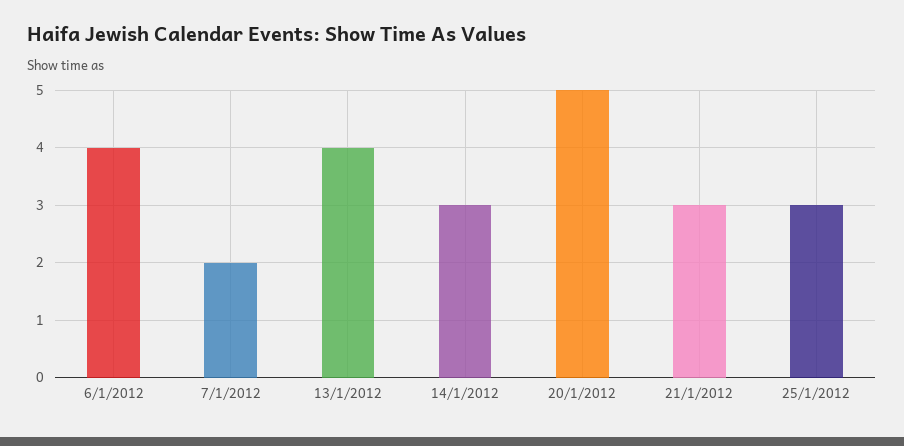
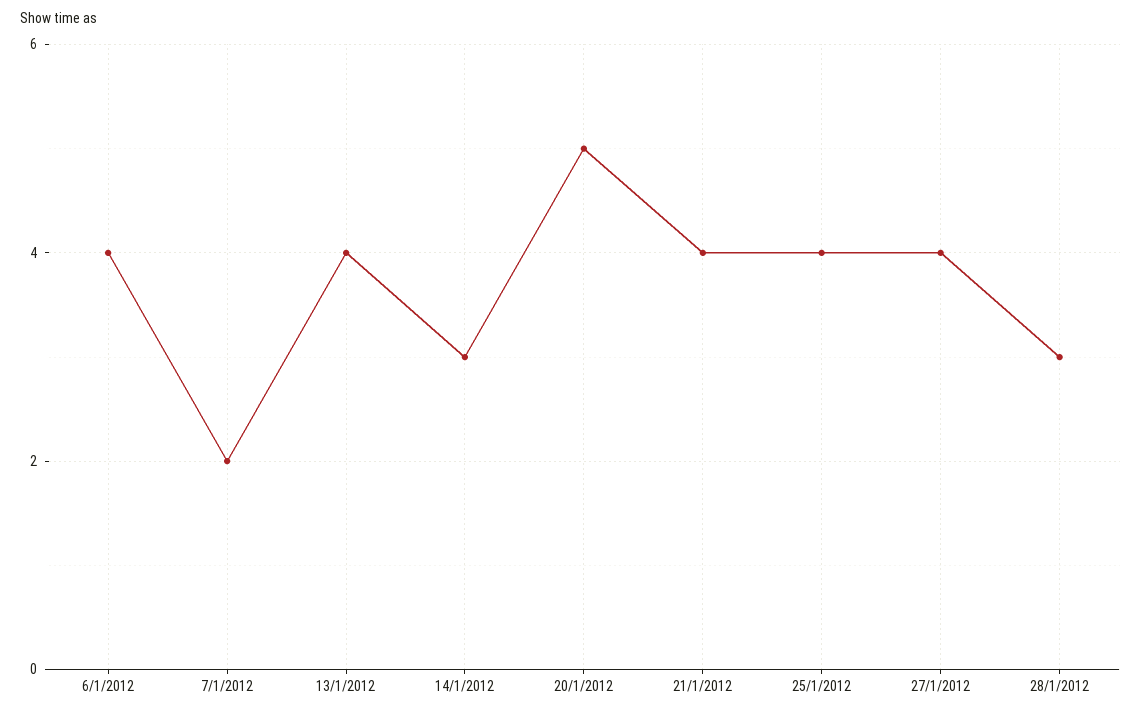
21/1/2012: 3 -> 4
25/1/2012: 3 -> 4
27/1/2012: none -> 4
28/1/2012: none -> 3

